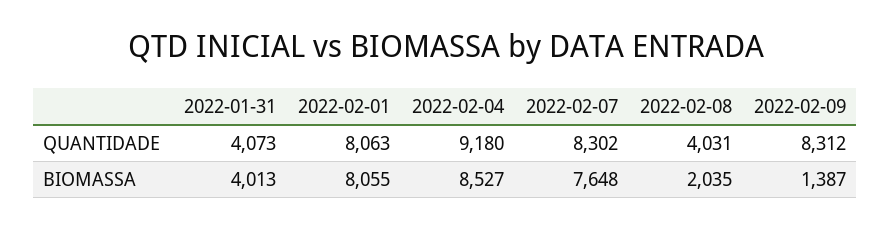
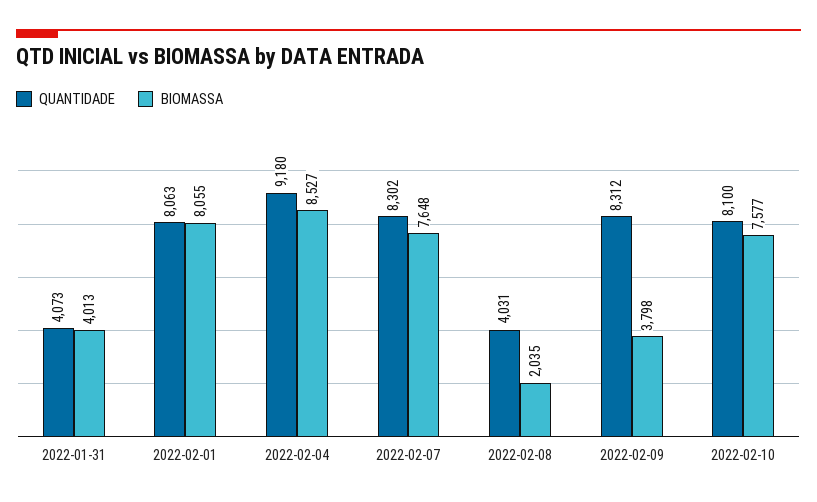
BIOMASSA, 2022-02-09: 1387 -> 3798
QUANTIDADE, 2022-02-10: none -> 8100
BIOMASSA, 2022-02-10: none -> 7577

